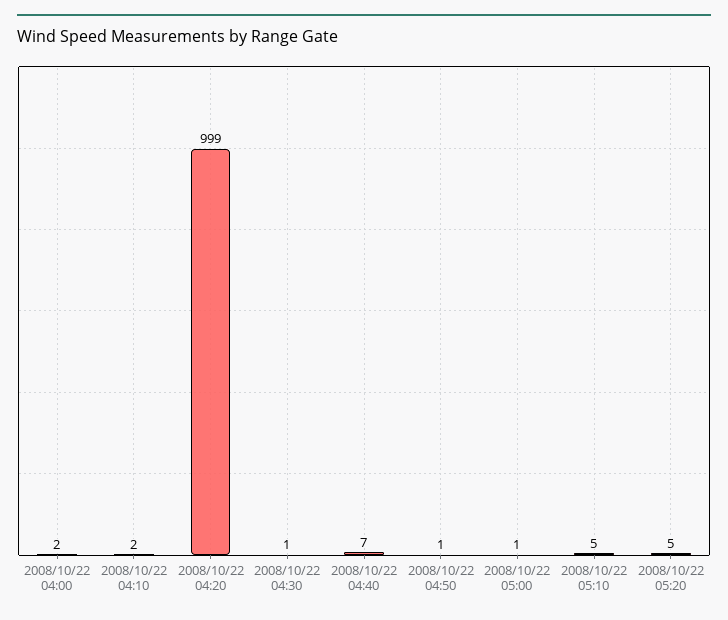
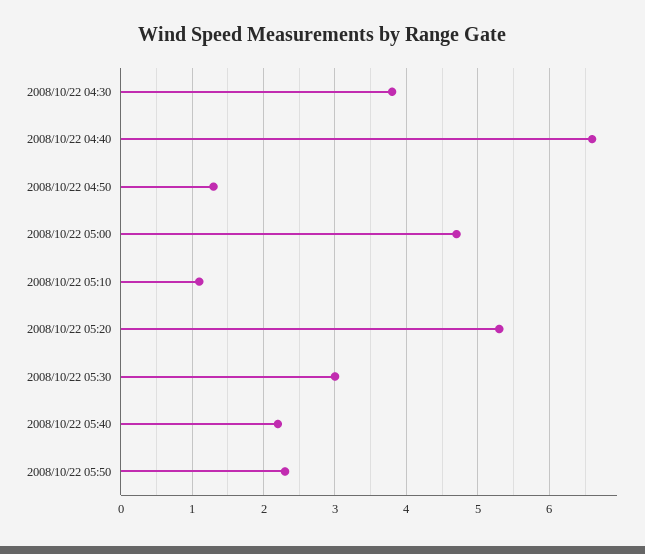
2008/10/22 04:00: 2 -> none
2008/10/22 04:10: 2 -> none
2008/10/22 04:20: 999 -> none
2008/10/22 04:30: 1 -> 3.8
2008/10/22 05:00: 1 -> 4.7
2008/10/22 05:10: 5 -> 1.1
2008/10/22 05:30: none -> 3
2008/10/22 05:40: none -> 2.2
2008/10/22 05:50: none -> 2.3

